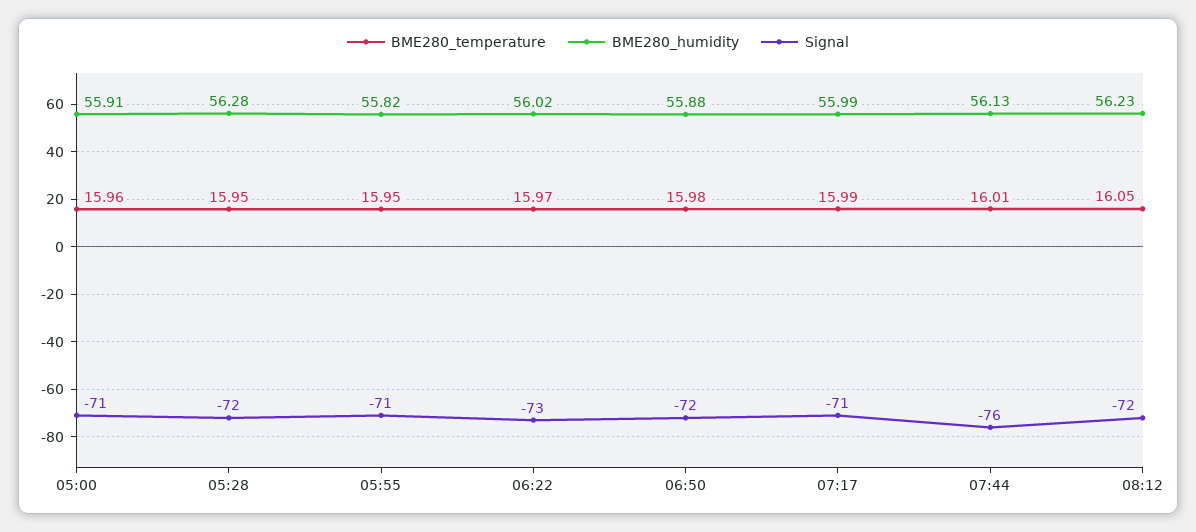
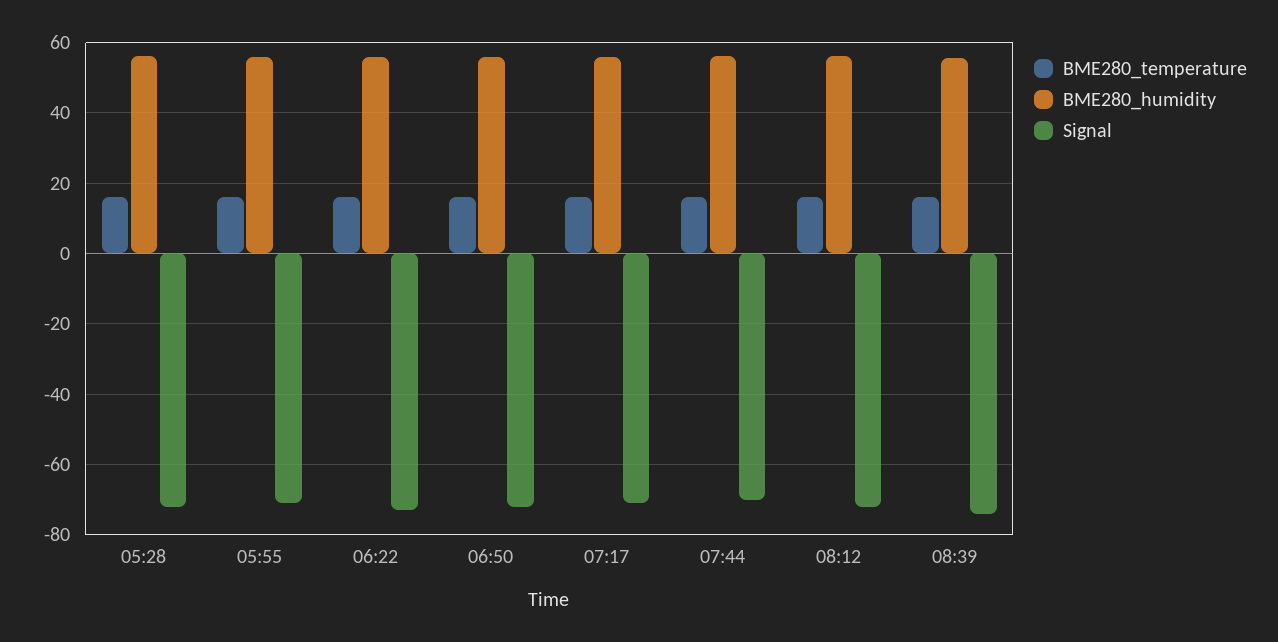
BME280_temperature, 05:00: 15.96 -> none
BME280_humidity, 05:00: 55.91 -> none
Signal, 05:00: -71 -> none
Signal, 07:44: -76 -> -70
BME280_temperature, 08:39: none -> 16
BME280_humidity, 08:39: none -> 56
Signal, 08:39: none -> -74

